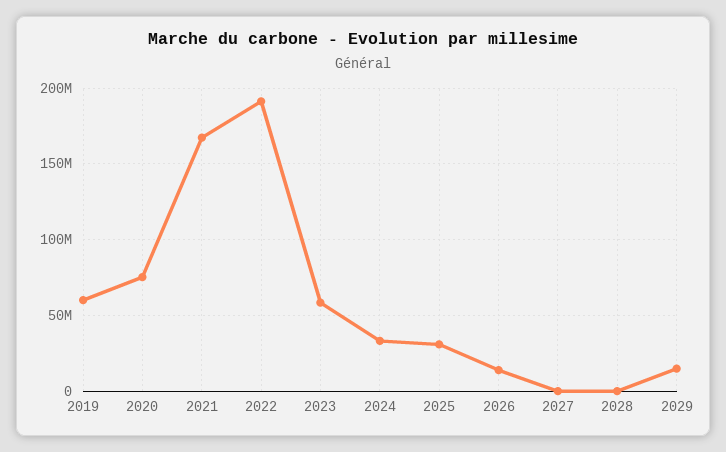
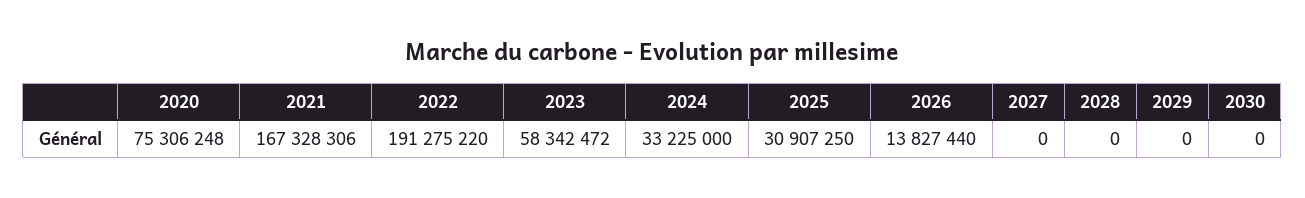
2019: 60000000 -> none
2029: 15000000 -> 0
2030: none -> 0

